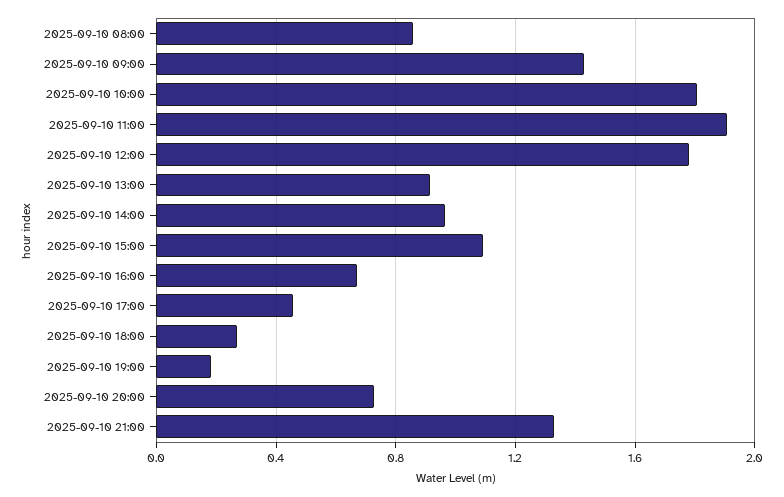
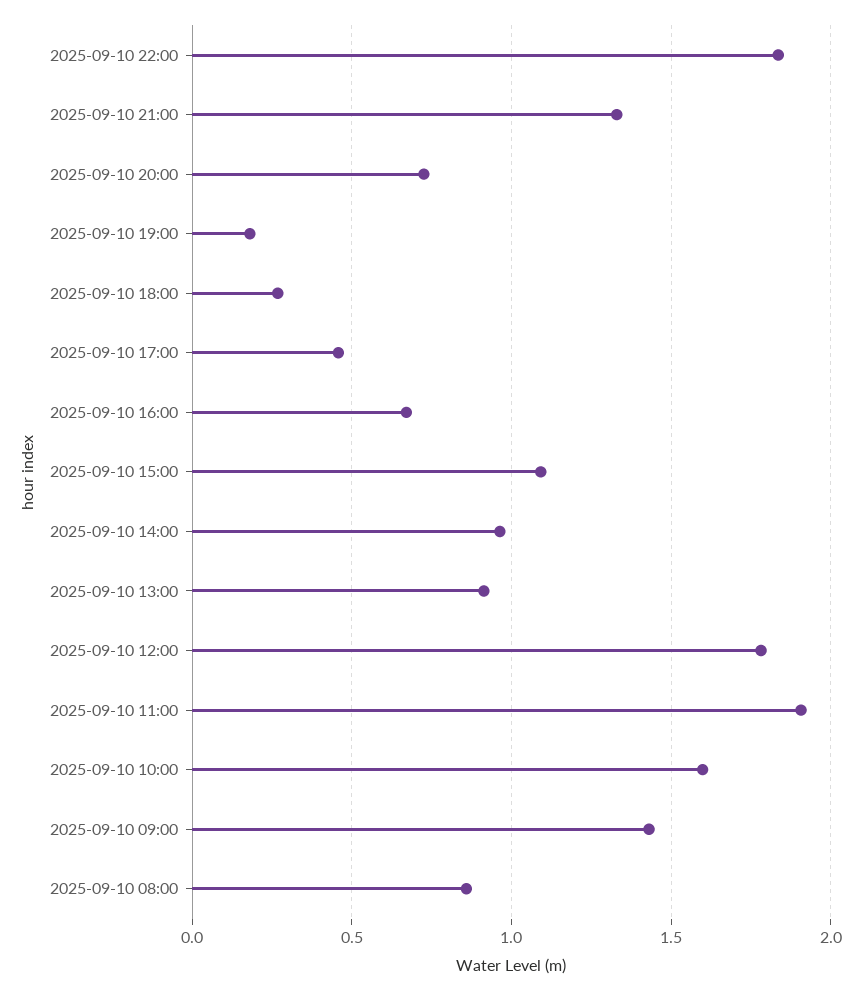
2025-09-10 10:00: 1.8 -> 1.6
2025-09-10 22:00: none -> 1.85

